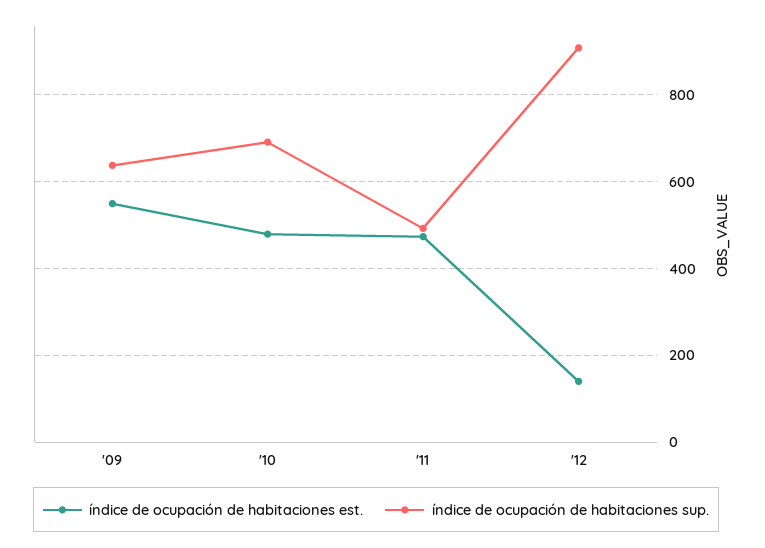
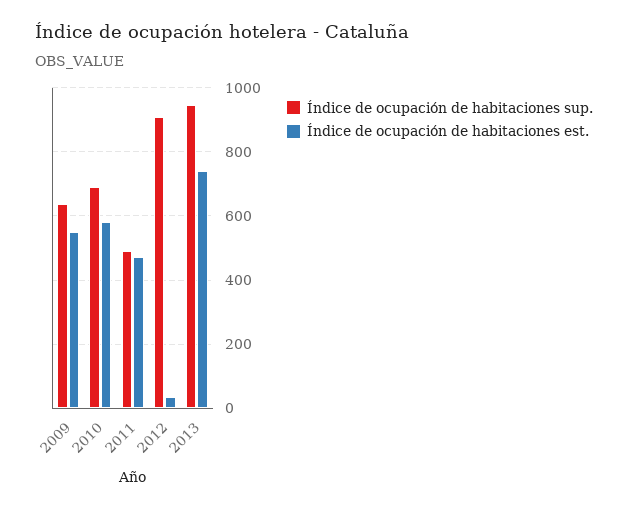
índice de ocupación de habitaciones est., '10: 480 -> 580
índice de ocupación de habitaciones est., '12: 140 -> 40
índice de ocupación de habitaciones sup., 2013: none -> 940
índice de ocupación de habitaciones est., 2013: none -> 740

